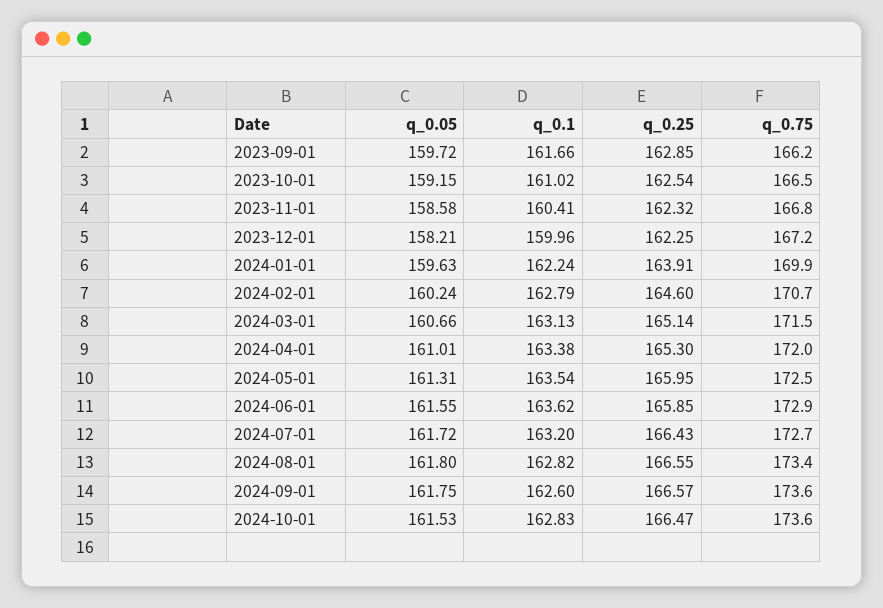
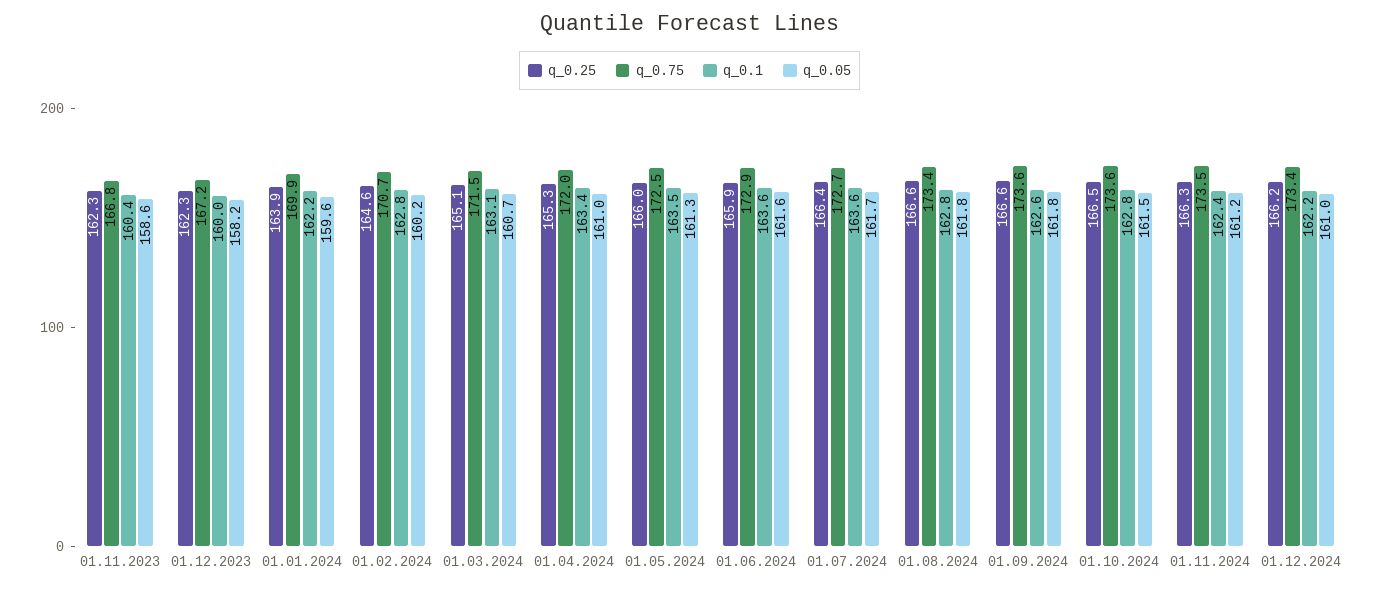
q_0.05, 2023-09-01: 159.72 -> none
q_0.1, 2023-09-01: 161.66 -> none
q_0.25, 2023-09-01: 162.85 -> none
q_0.75, 2023-09-01: 166.2 -> none
q_0.05, 2023-10-01: 159.15 -> none
q_0.1, 2023-10-01: 161.02 -> none
q_0.25, 2023-10-01: 162.54 -> none
q_0.75, 2023-10-01: 166.5 -> none
q_0.1, 2024-07-01: 163.2 -> 163.6
q_0.25, 01.11.2024: none -> 166.3
q_0.75, 01.11.2024: none -> 173.5
q_0.1, 01.11.2024: none -> 162.4
q_0.05, 01.11.2024: none -> 161.2
q_0.25, 01.12.2024: none -> 166.2
q_0.75, 01.12.2024: none -> 173.4
q_0.1, 01.12.2024: none -> 162.2
q_0.05, 01.12.2024: none -> 161

